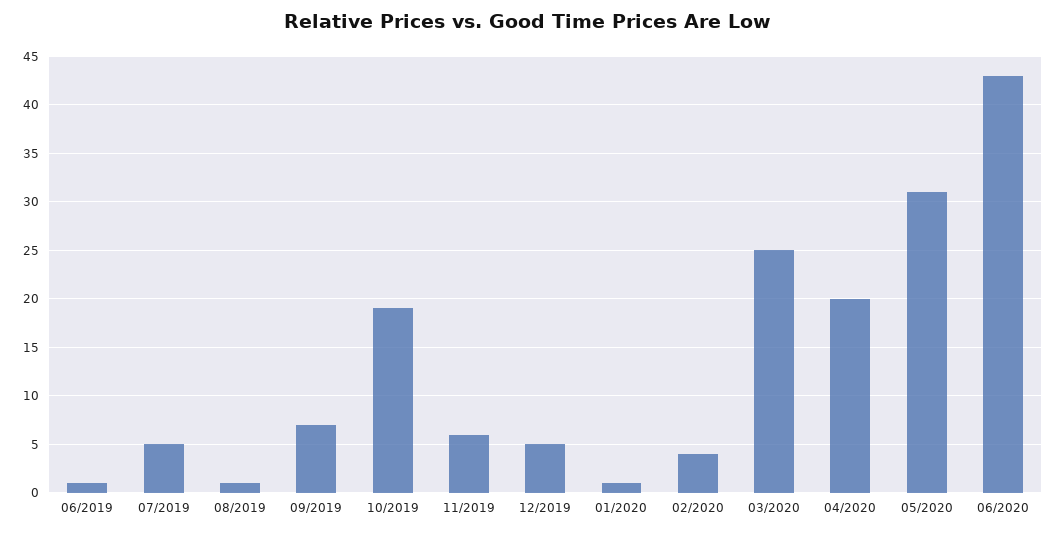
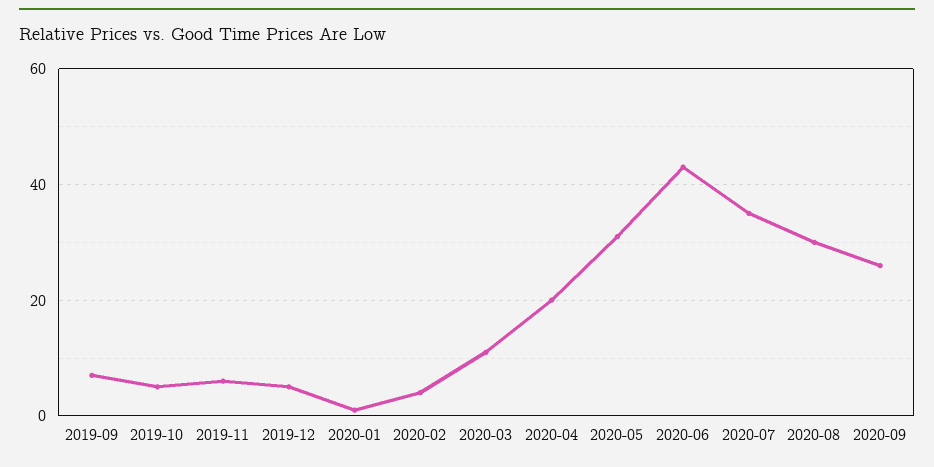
06/2019: 1 -> none
07/2019: 5 -> none
08/2019: 1 -> none
10/2019: 19 -> 5
03/2020: 25 -> 10
2020-07: none -> 35
2020-08: none -> 30
2020-09: none -> 25

